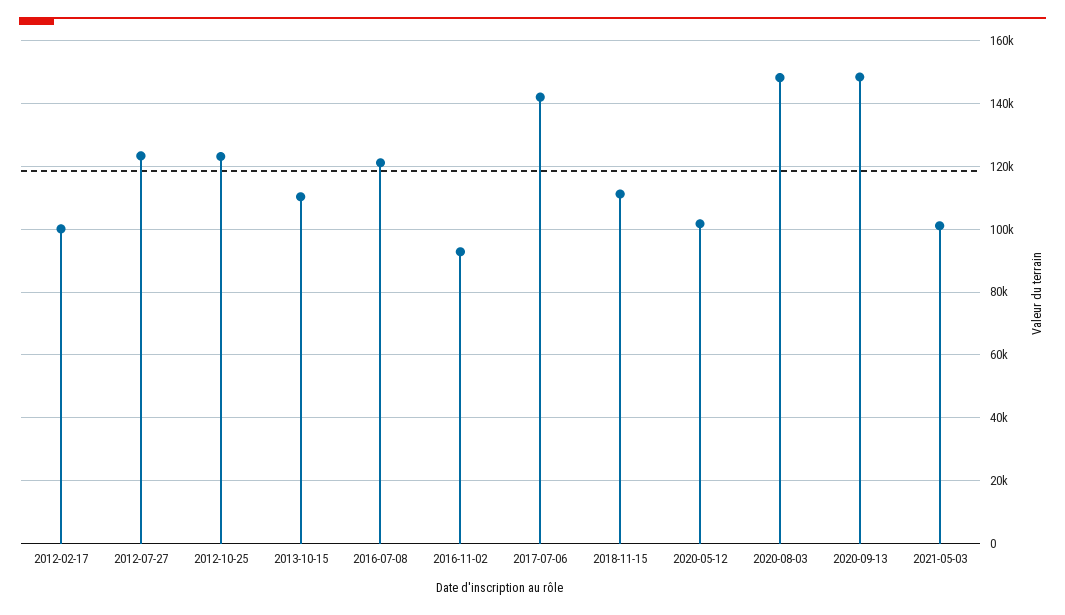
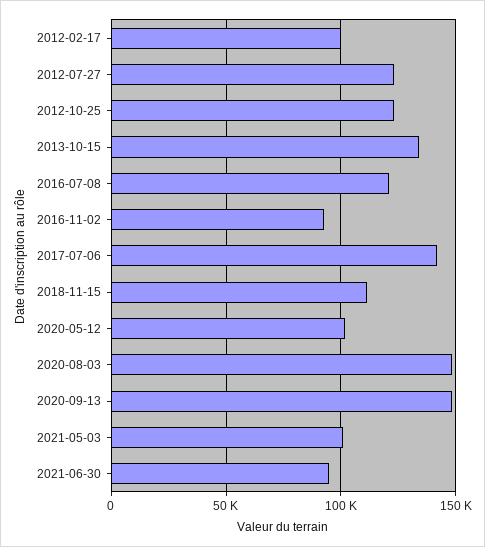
2013-10-15: 110000 -> 135000
2021-06-30: none -> 95000

